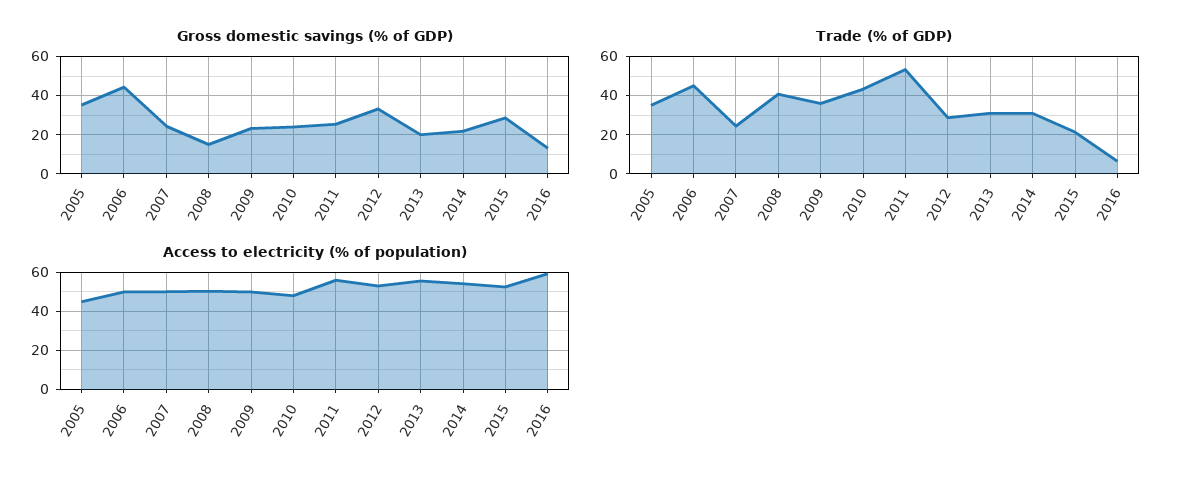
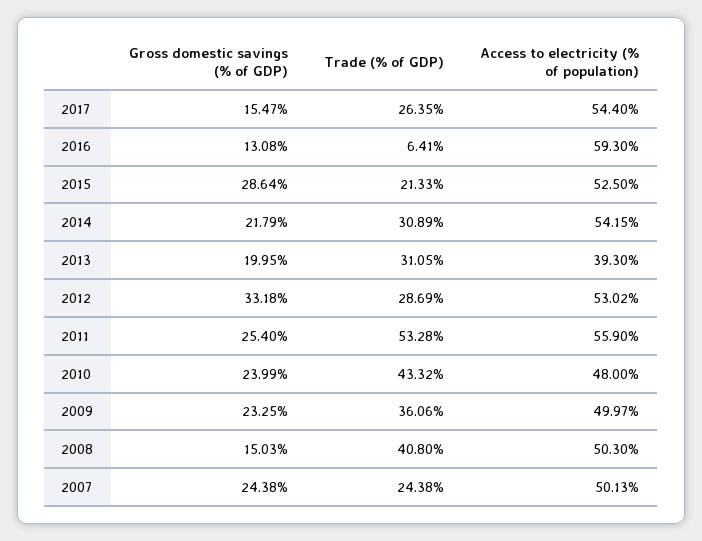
Gross domestic savings (% of GDP), 2005: 35 -> none
Gross domestic savings (% of GDP), 2006: 45 -> none
Trade (% of GDP), 2005: 35 -> none
Trade (% of GDP), 2006: 45 -> none
Access to electricity (% of population), 2005: 45 -> none
Access to electricity (% of population), 2006: 50 -> none
Access to electricity (% of population), 2013: 55 -> 39.3
Gross domestic savings (% of GDP), 2017: none -> 15.47
Trade (% of GDP), 2017: none -> 26.35
Access to electricity (% of population), 2017: none -> 54.4

